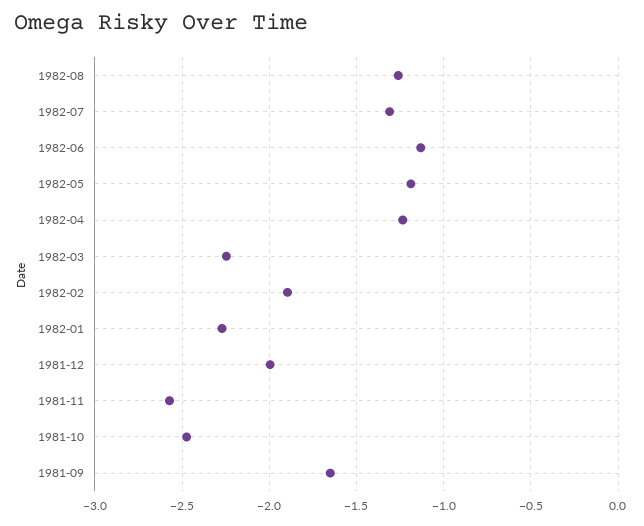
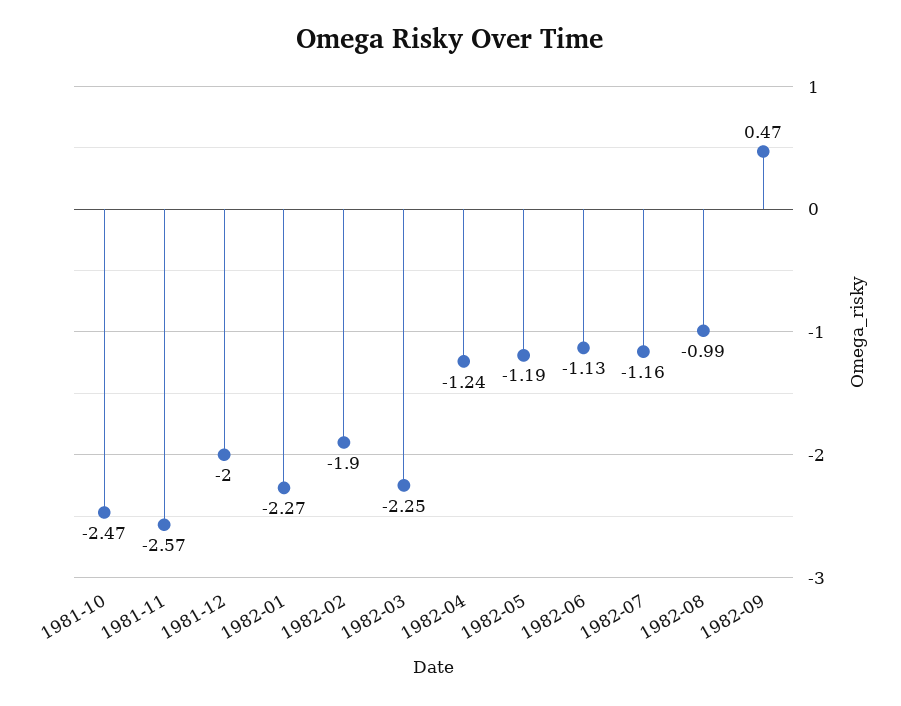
1982-08: -1.25 -> -0.99
1982-07: -1.3 -> -1.16
1981-09: -1.65 -> none
1982-09: none -> 0.47

